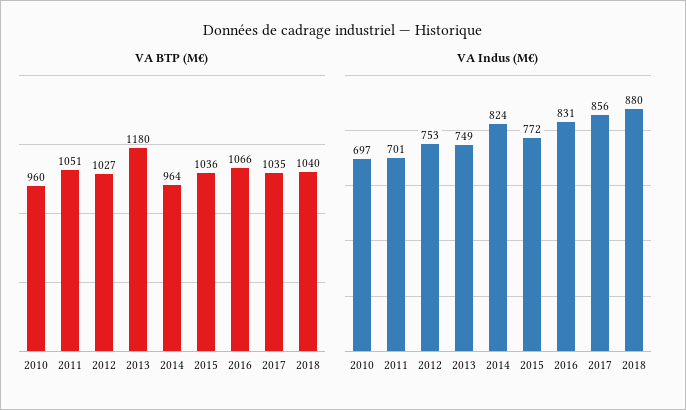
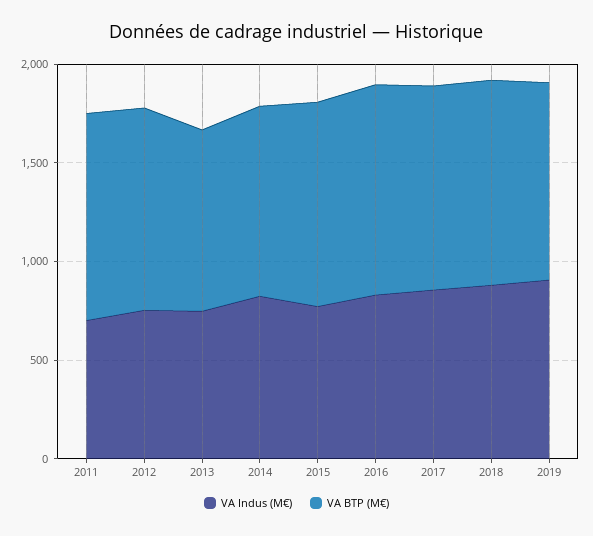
VA BTP (M€), 2010: 960 -> none
VA BTP (M€), 2013: 1180 -> 900
VA Indus (M€), 2010: 697 -> none
VA Indus (M€), 2019: none -> 900
VA BTP (M€), 2019: none -> 1000

